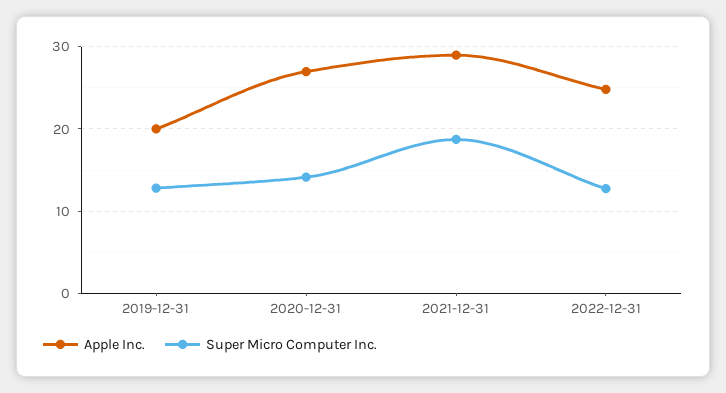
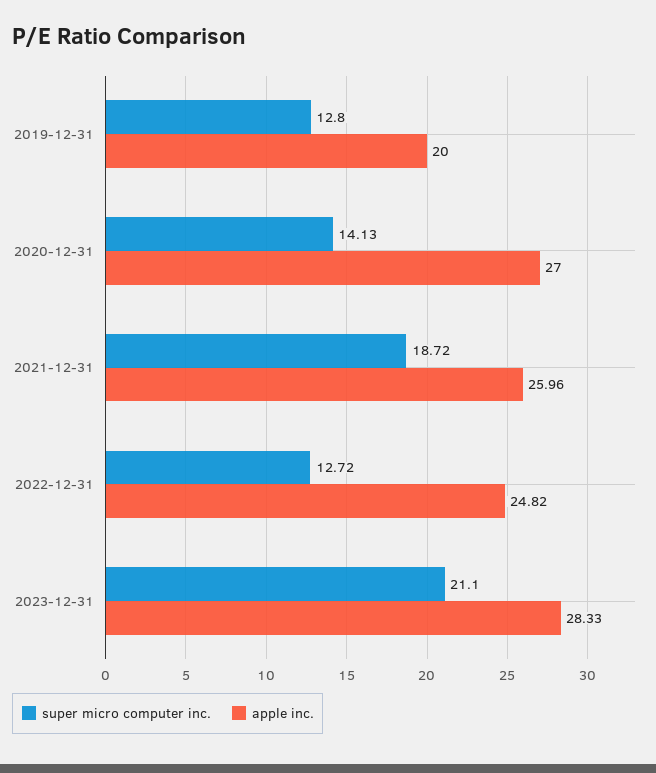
Apple Inc., 2021-12-31: 29 -> 25.96
Super Micro Computer Inc., 2023-12-31: none -> 21.1
Apple Inc., 2023-12-31: none -> 28.33

